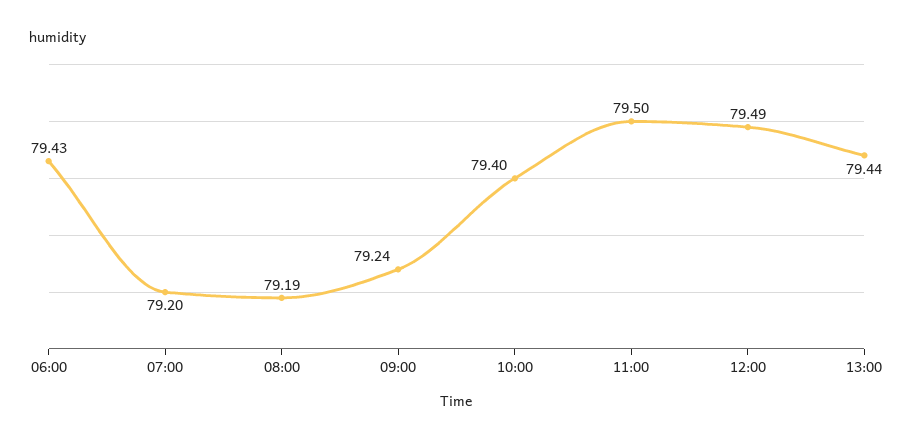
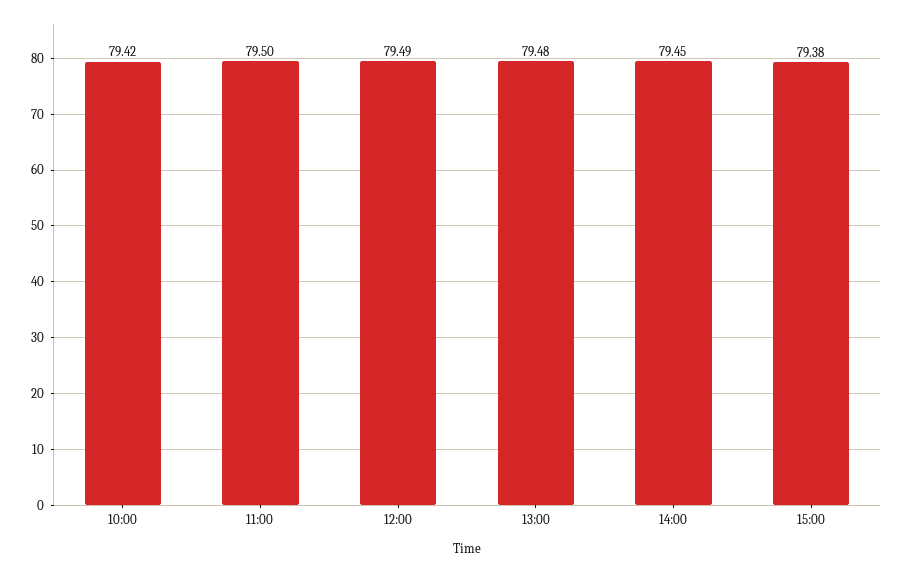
06:00: 79.43 -> none
07:00: 79.2 -> none
08:00: 79.19 -> none
09:00: 79.24 -> none
10:00: 79.4 -> 79.42
13:00: 79.44 -> 79.48
14:00: none -> 79.45
15:00: none -> 79.38

